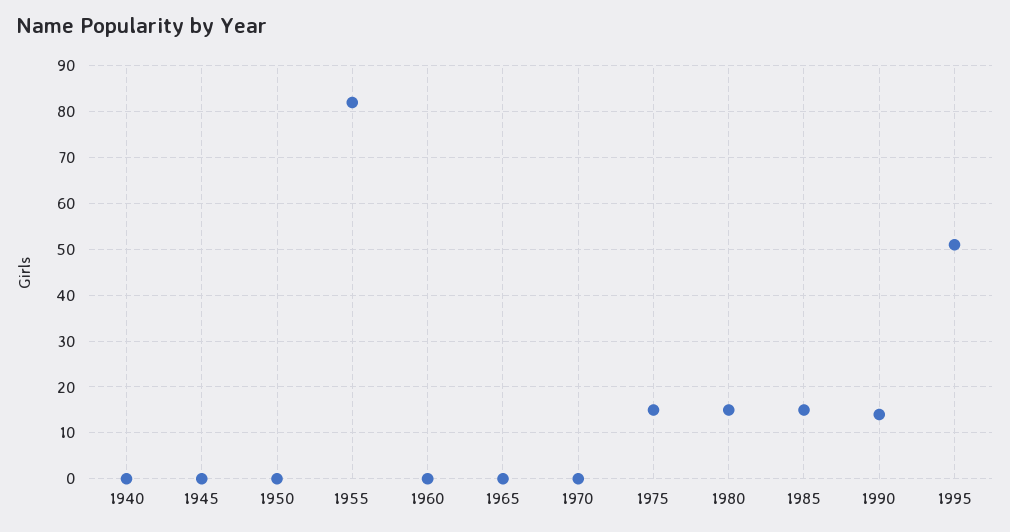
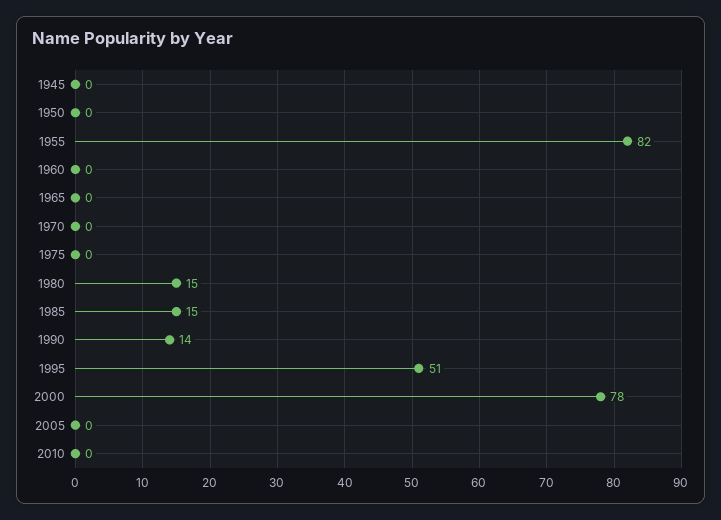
1940: 0 -> none
1975: 15 -> 0
2000: none -> 78
2005: none -> 0
2010: none -> 0

